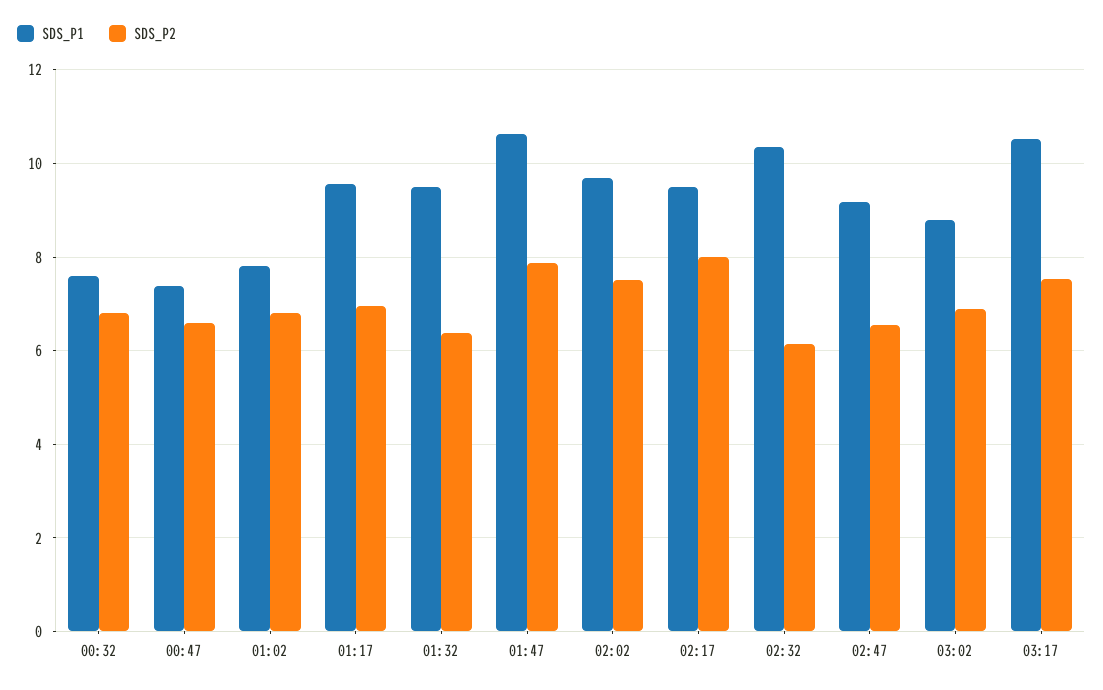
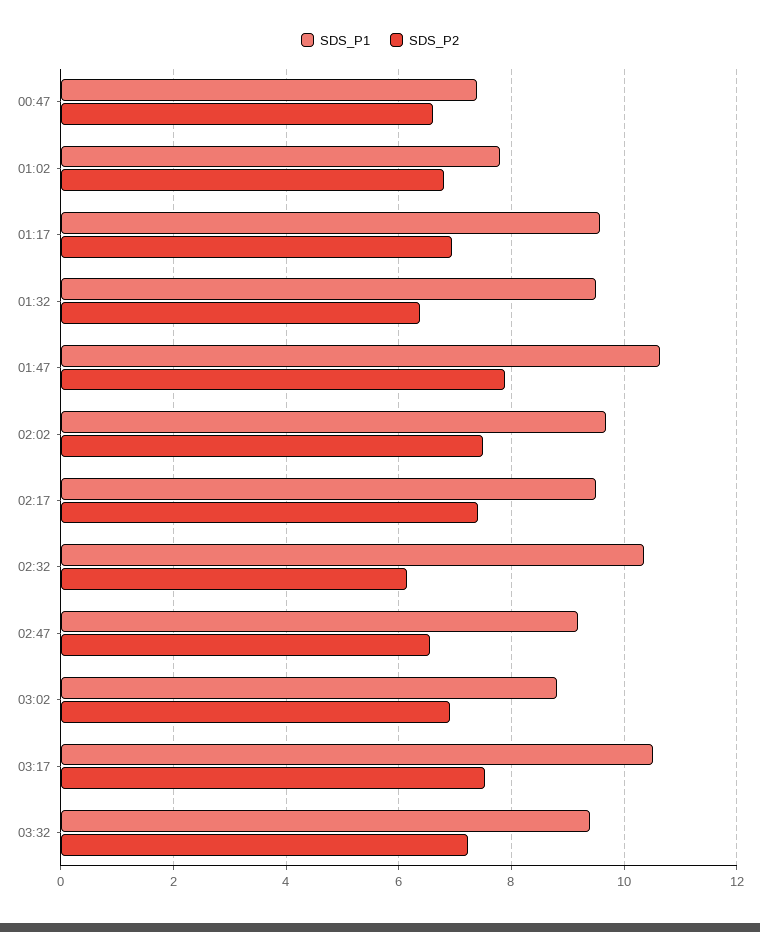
SDS_P1, 00:32: 7.6 -> none
SDS_P2, 00:32: 6.8 -> none
SDS_P2, 02:17: 8 -> 7.4
SDS_P1, 03:32: none -> 9.4
SDS_P2, 03:32: none -> 7.2

